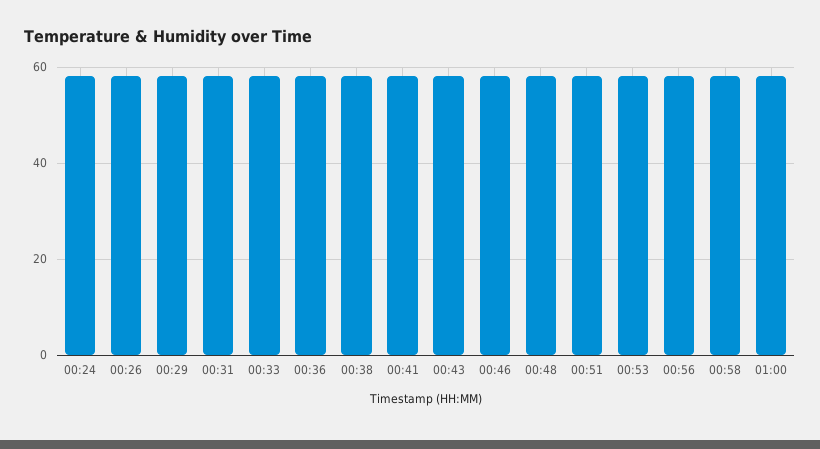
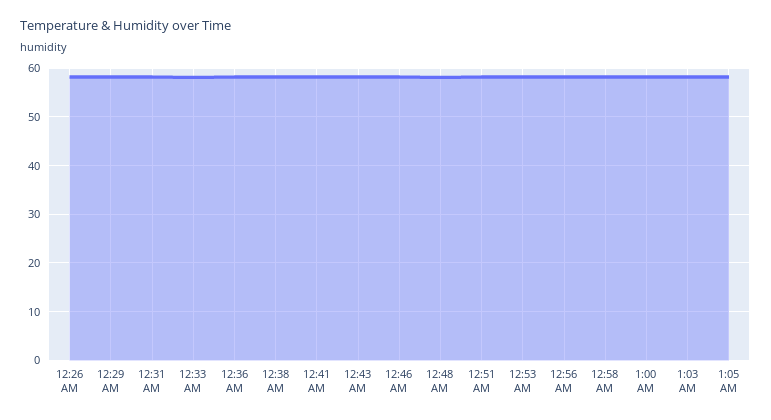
00:24: 58 -> none
1:03 AM: none -> 58
1:05 AM: none -> 58

